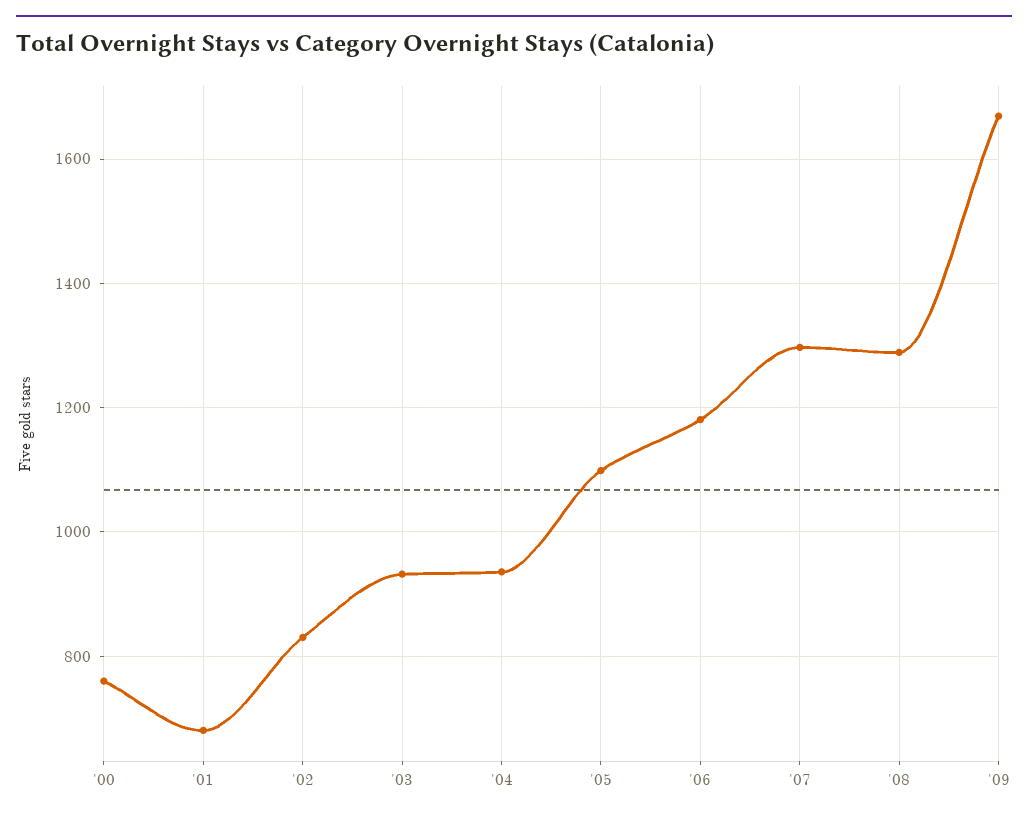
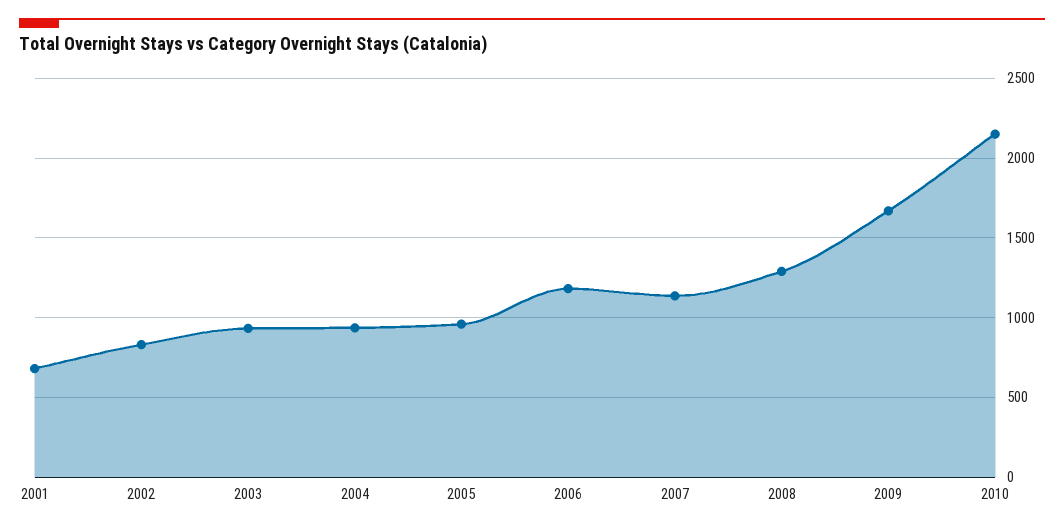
'00: 760 -> none
'05: 1100 -> 950
'07: 1300 -> 1150
2010: none -> 2150

